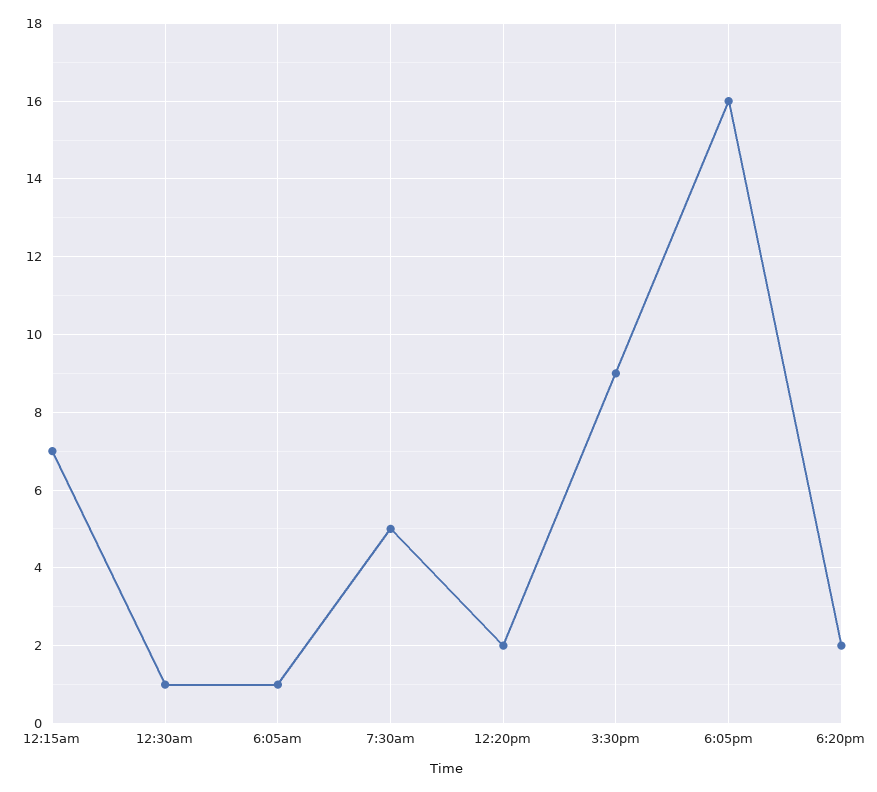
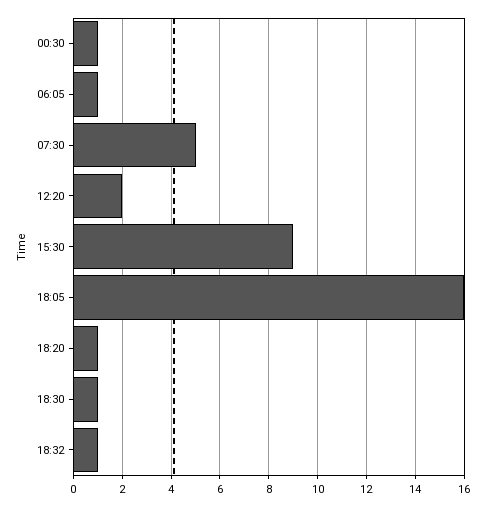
12:15am: 7 -> none
6:20pm: 2 -> 1
18:30: none -> 1
18:32: none -> 1

